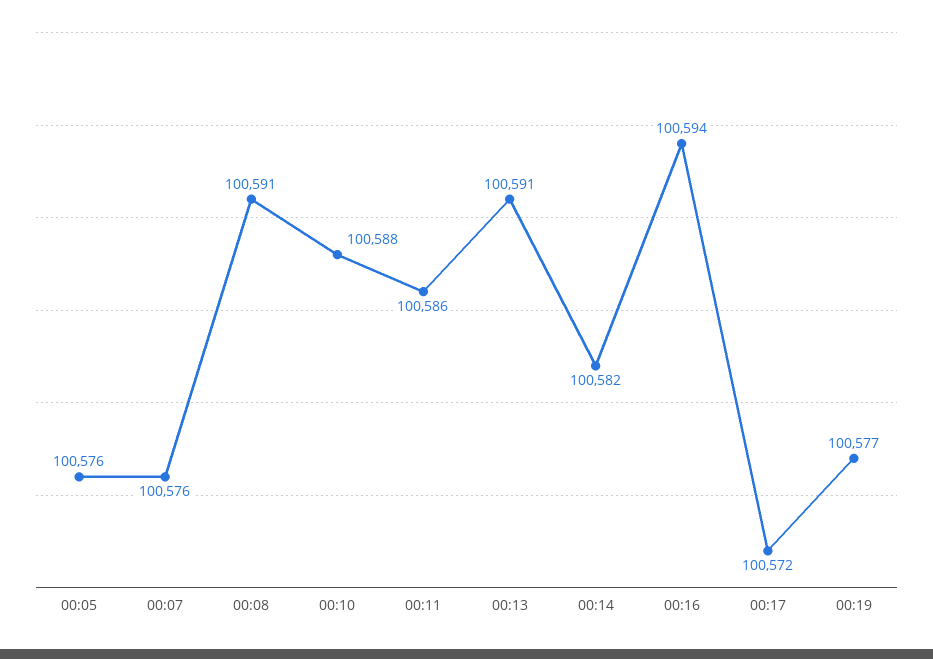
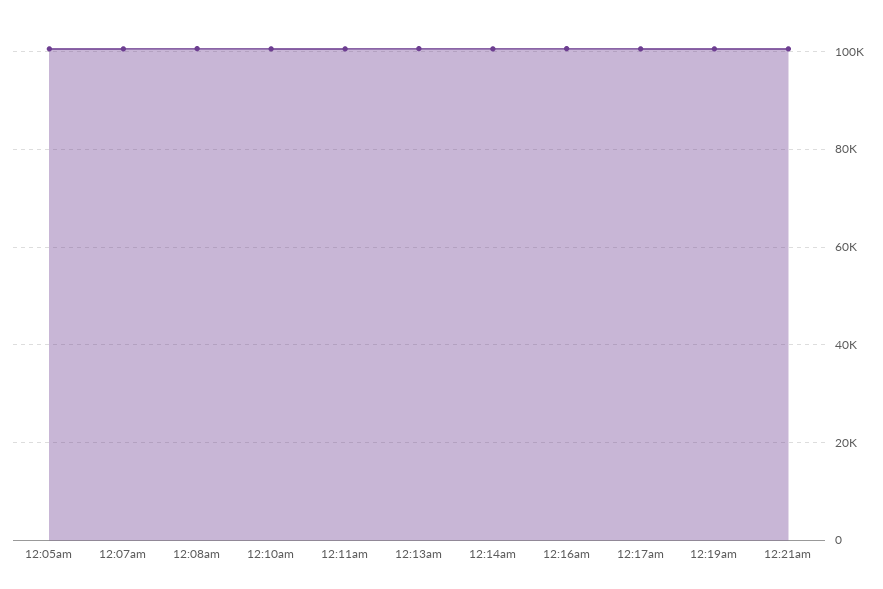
12:21am: none -> 100000

